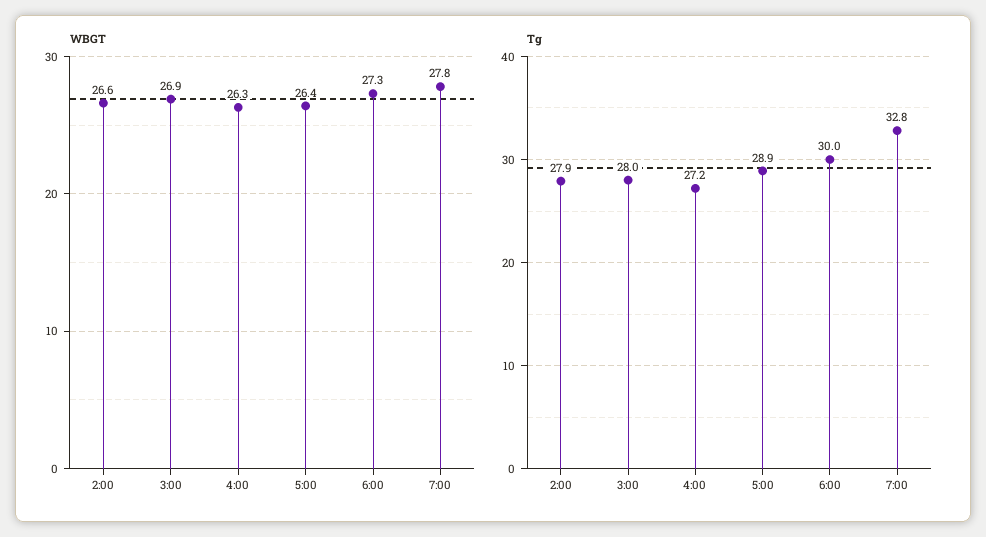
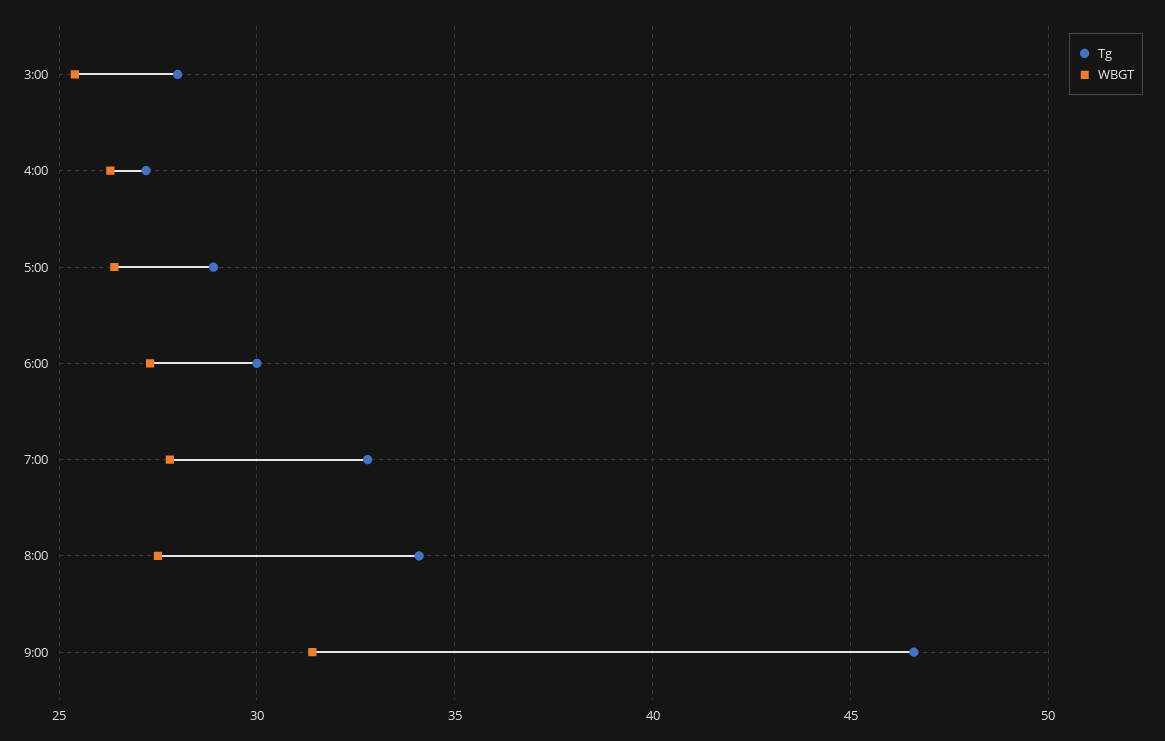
WBGT, 2:00: 26.6 -> none
WBGT, 3:00: 26.9 -> 25.5
Tg, 2:00: 27.9 -> none
Tg, 8:00: none -> 34
WBGT, 8:00: none -> 27.5
Tg, 9:00: none -> 46.5
WBGT, 9:00: none -> 31.5

